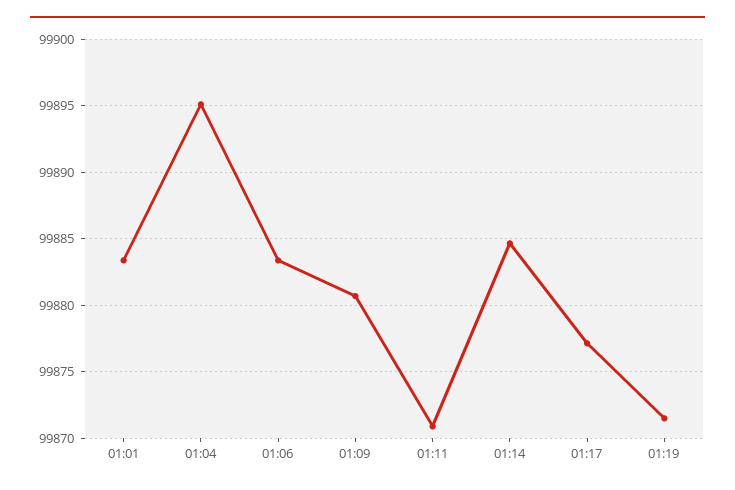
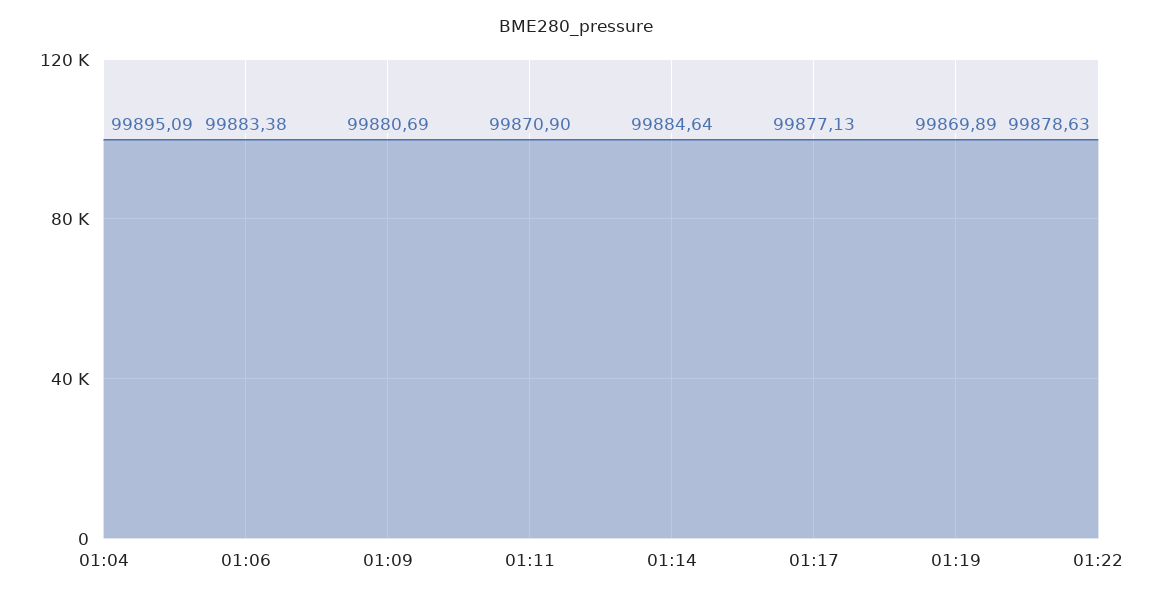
01:01: 99883.5 -> none
01:19: 99871.5 -> 99869.89
01:22: none -> 99878.63

